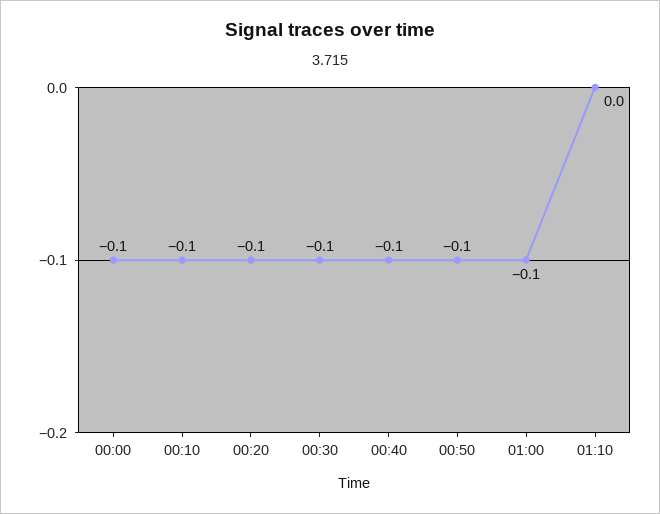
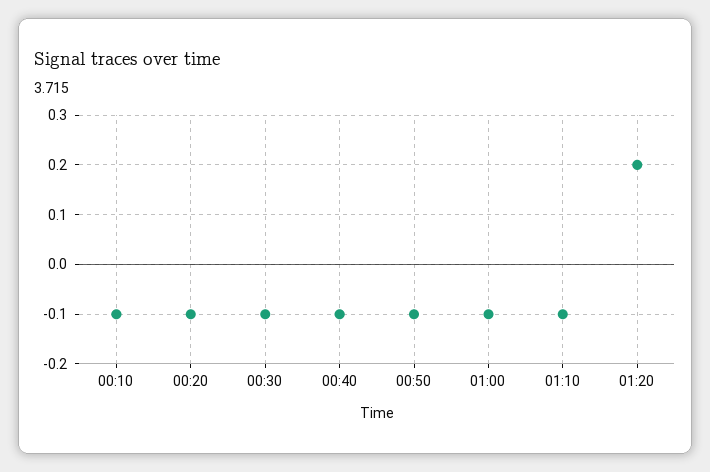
00:00: -0.1 -> none
01:10: 0 -> -0.1
01:20: none -> 0.2

